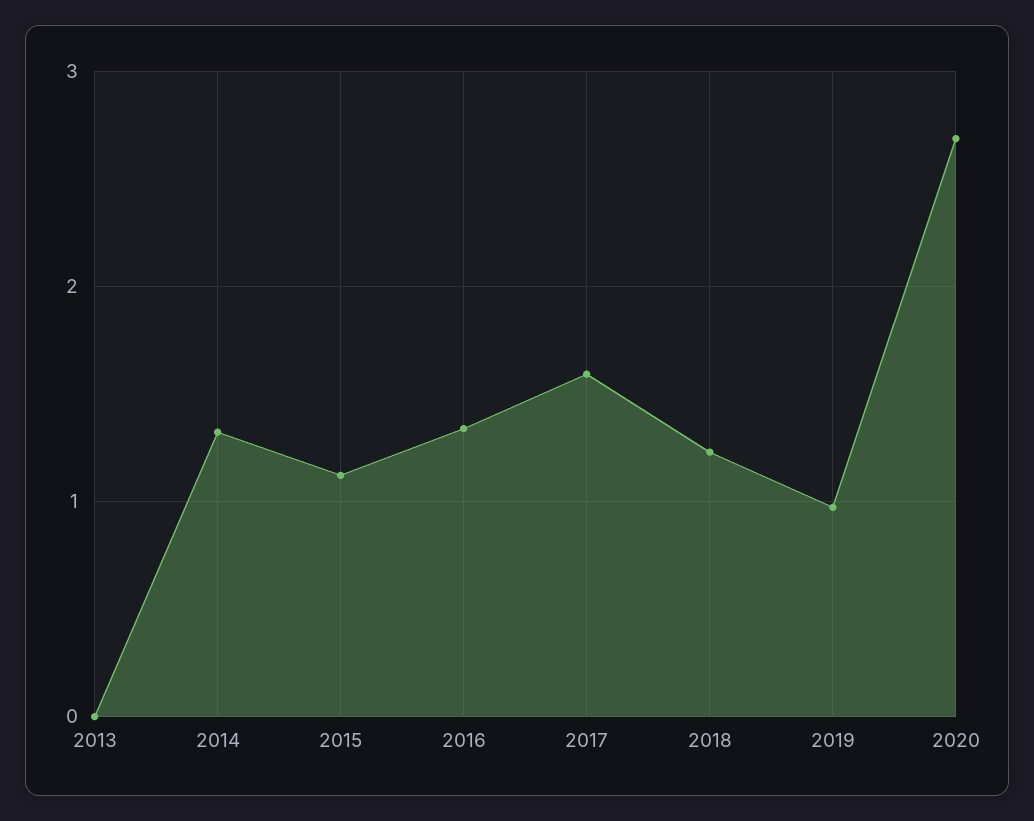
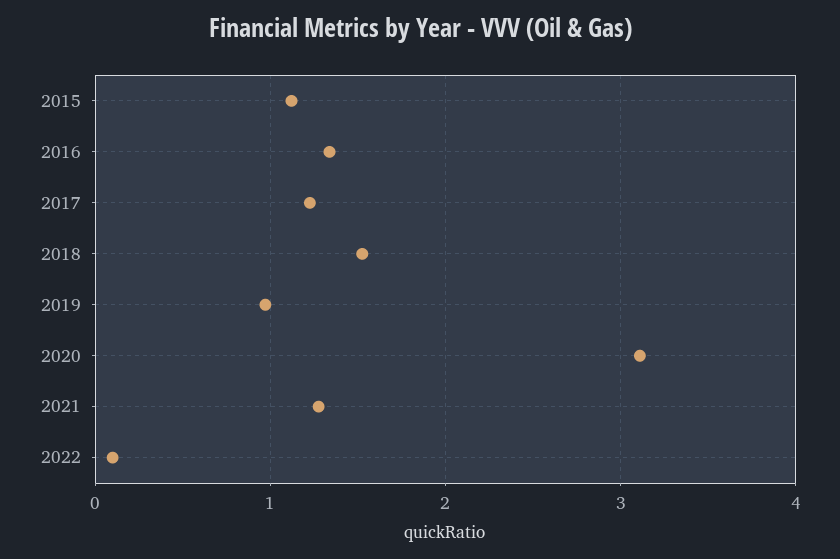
2013: 0 -> none
2014: 1.3 -> none
2017: 1.6 -> 1.2
2018: 1.2 -> 1.5
2020: 2.7 -> 3.1
2021: none -> 1.3
2022: none -> 0.1

